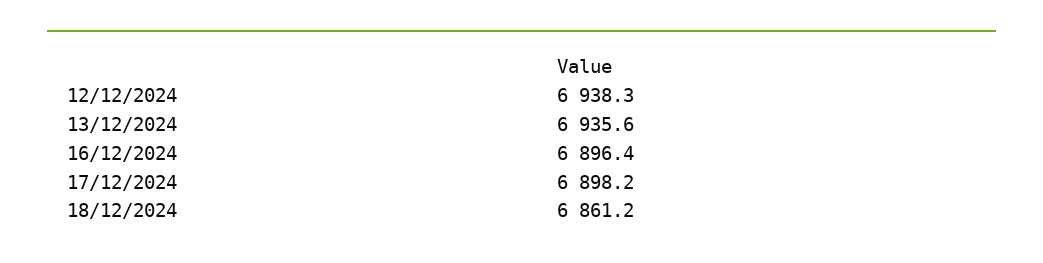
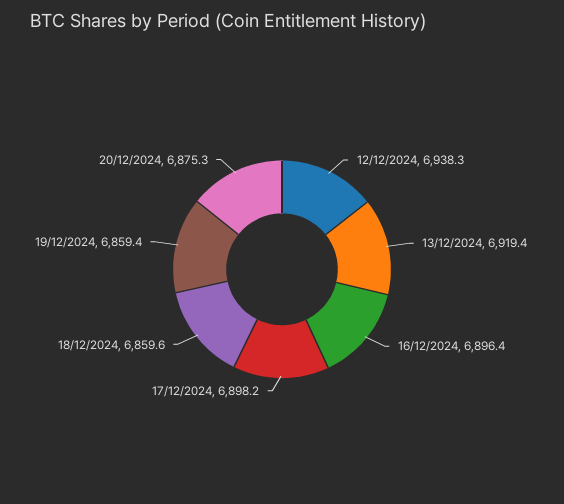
13/12/2024: 6935.6 -> 6919.4
18/12/2024: 6861.2 -> 6859.6
19/12/2024: none -> 6859.4
20/12/2024: none -> 6875.3

